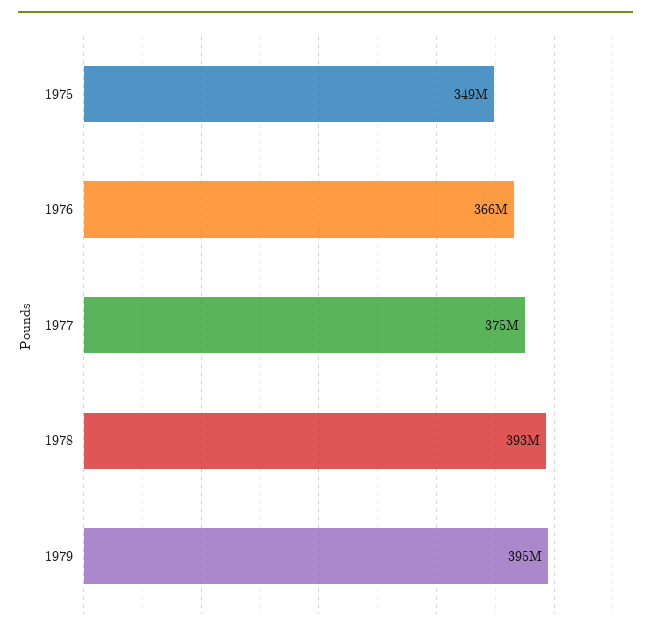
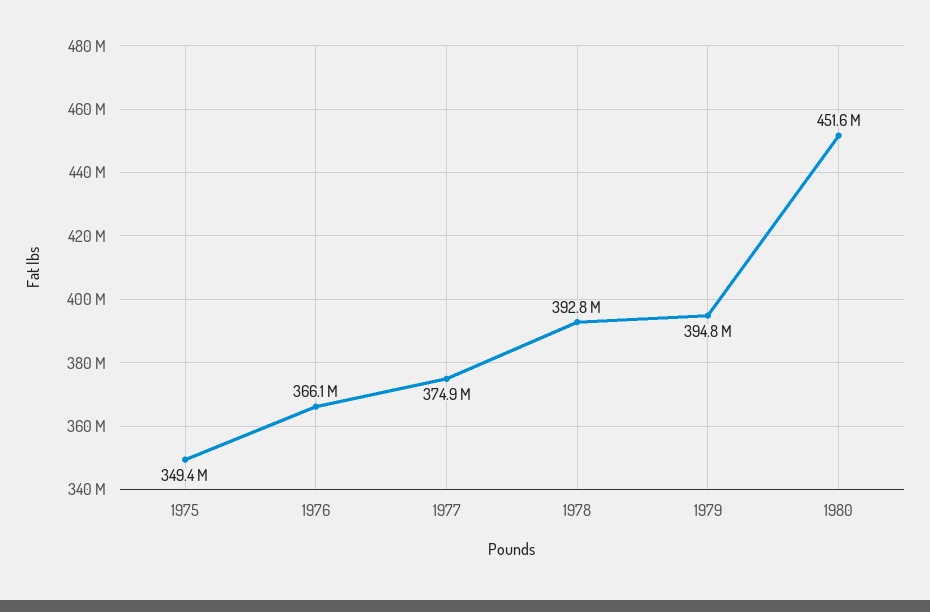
1980: none -> 451600000

